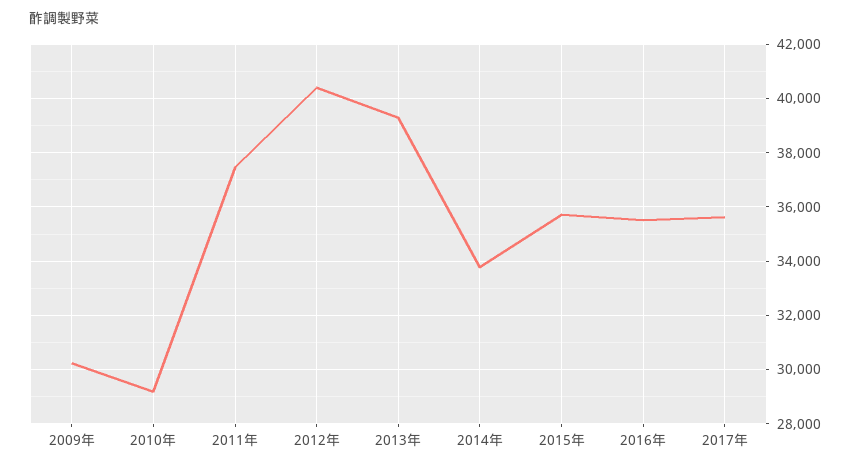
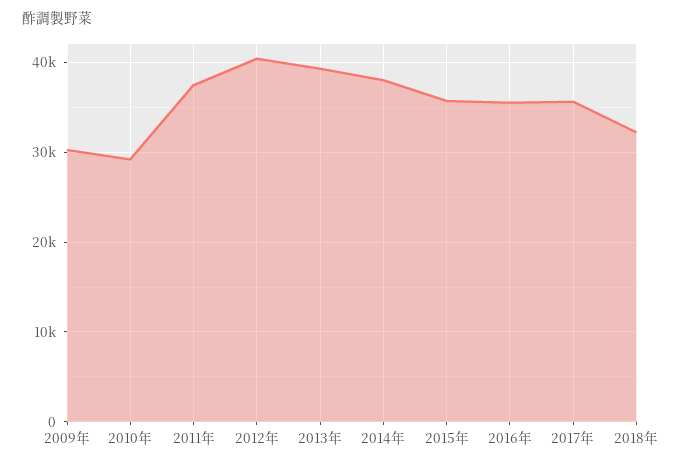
2014年: 33750 -> 38000
2018年: none -> 32000

